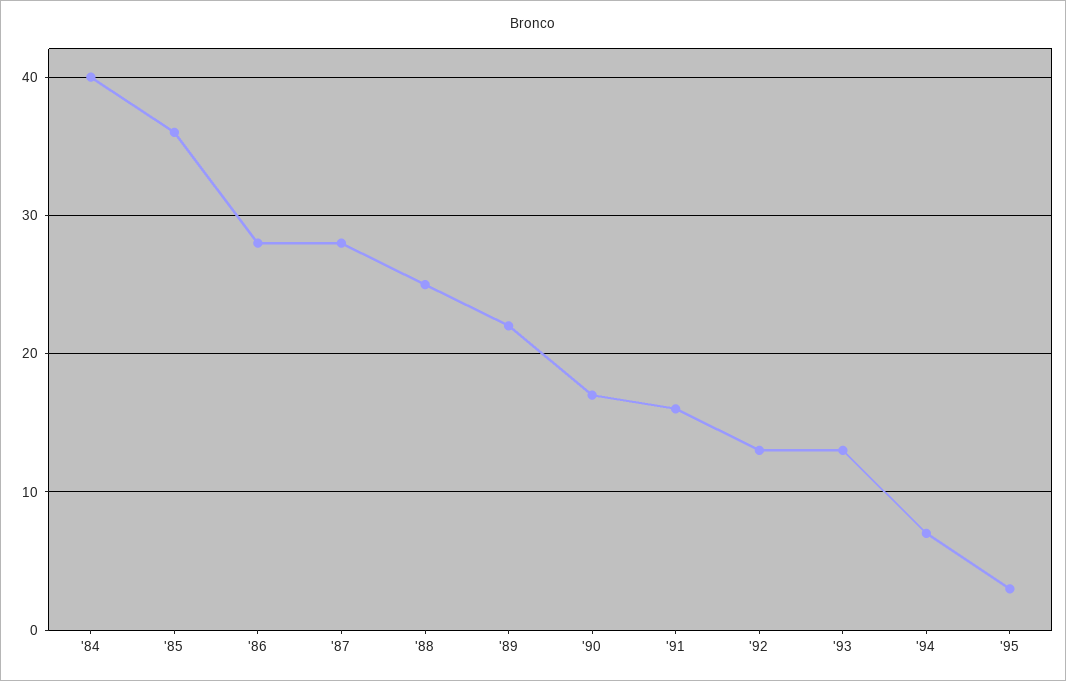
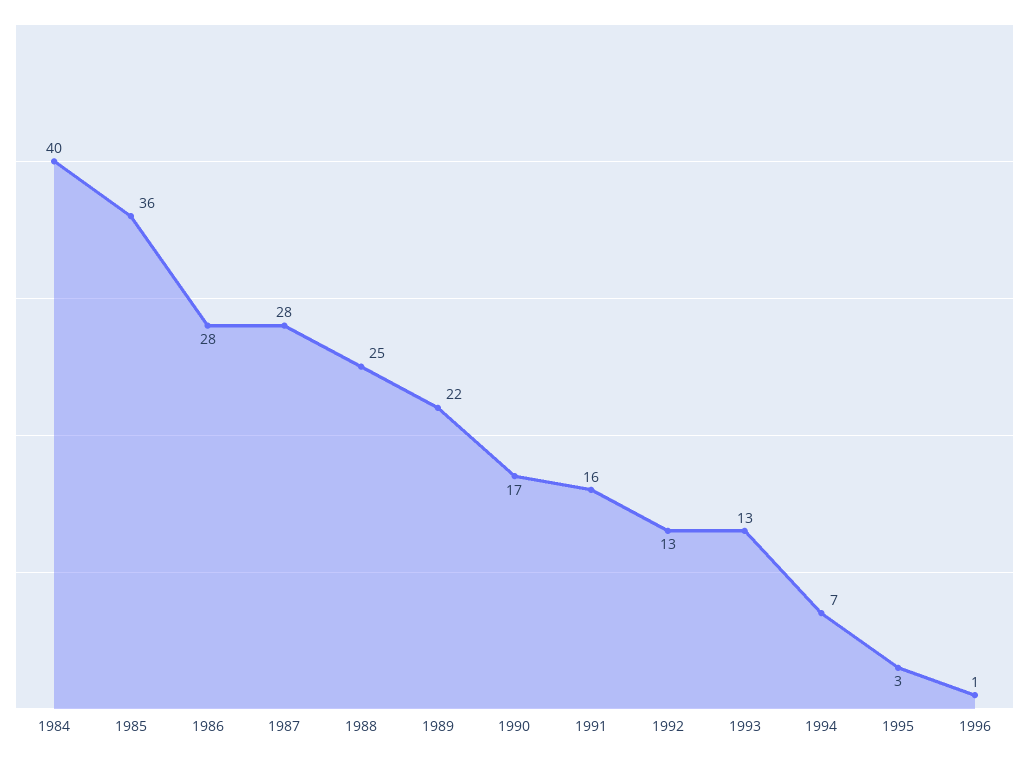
1996: none -> 1

